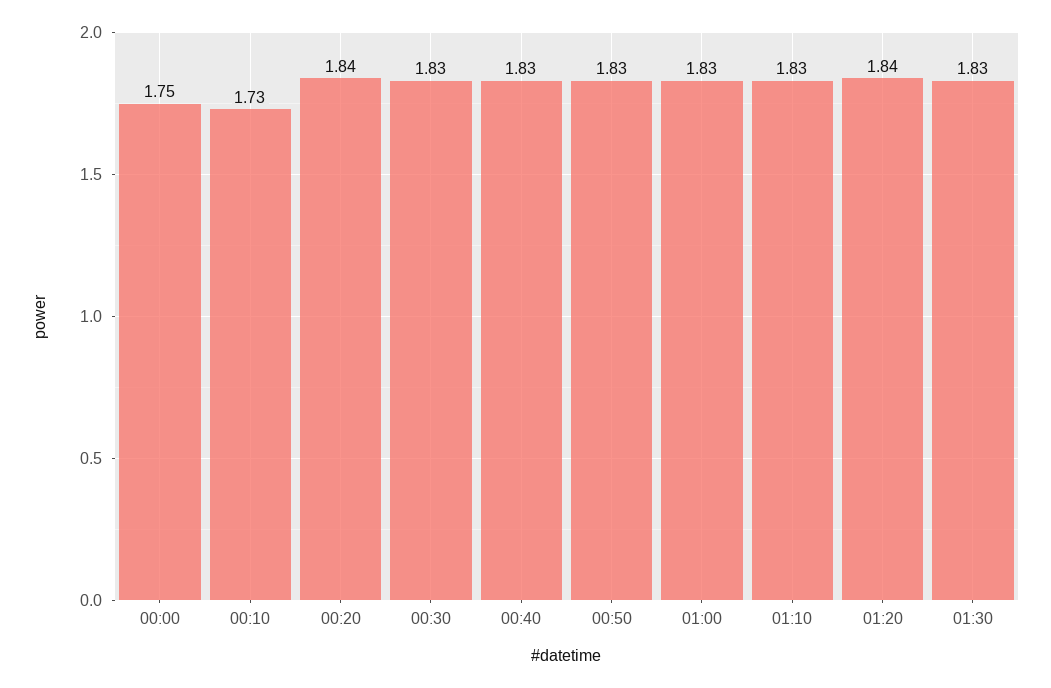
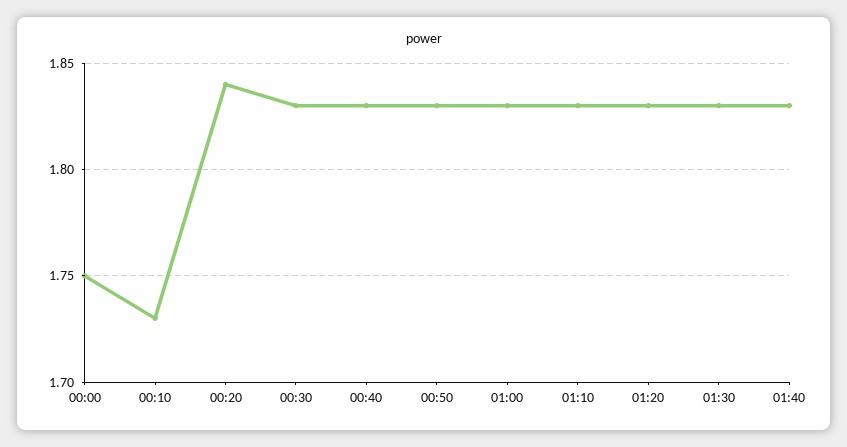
01:20: 1.84 -> 1.83
01:40: none -> 1.83

